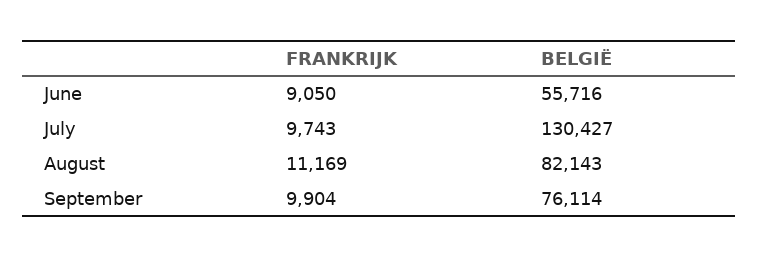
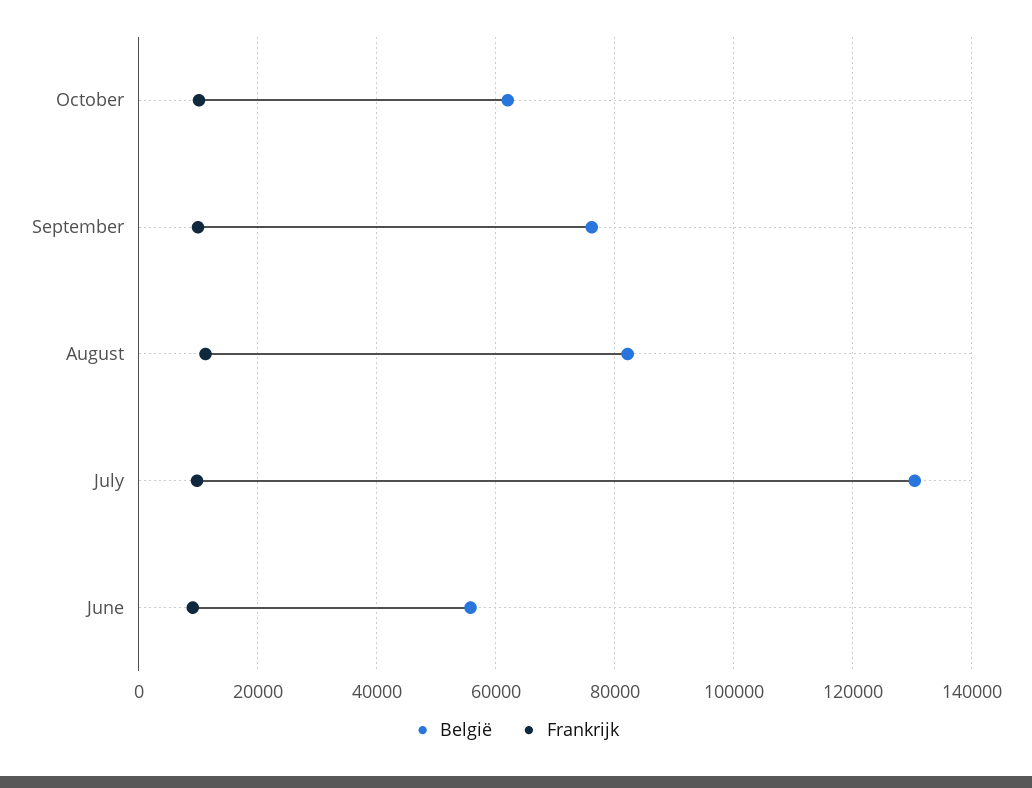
BELGIË, October: none -> 62000
FRANKRIJK, October: none -> 10000

